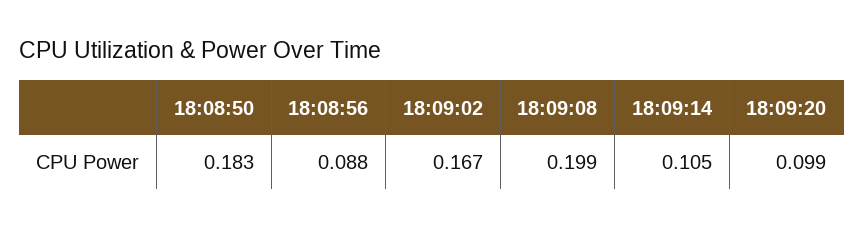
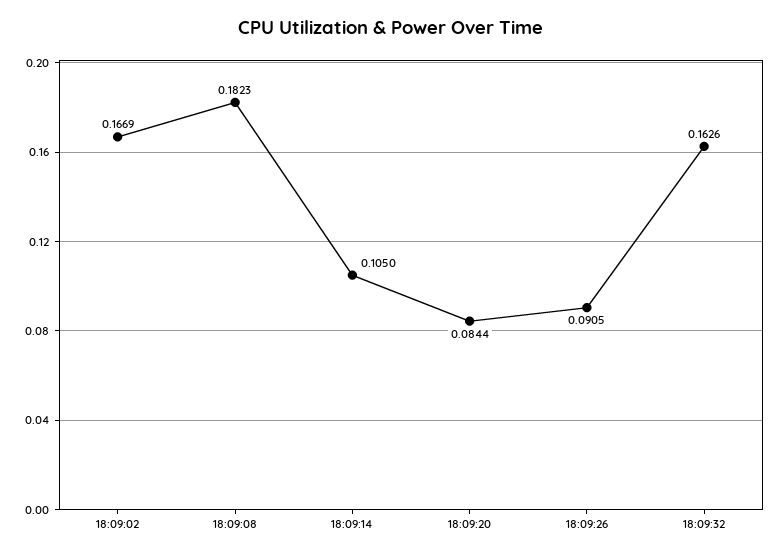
18:08:50: 0.183 -> none
18:08:56: 0.088 -> none
18:09:08: 0.199 -> 0.1823
18:09:20: 0.099 -> 0.0844
18:09:26: none -> 0.0905
18:09:32: none -> 0.1626

